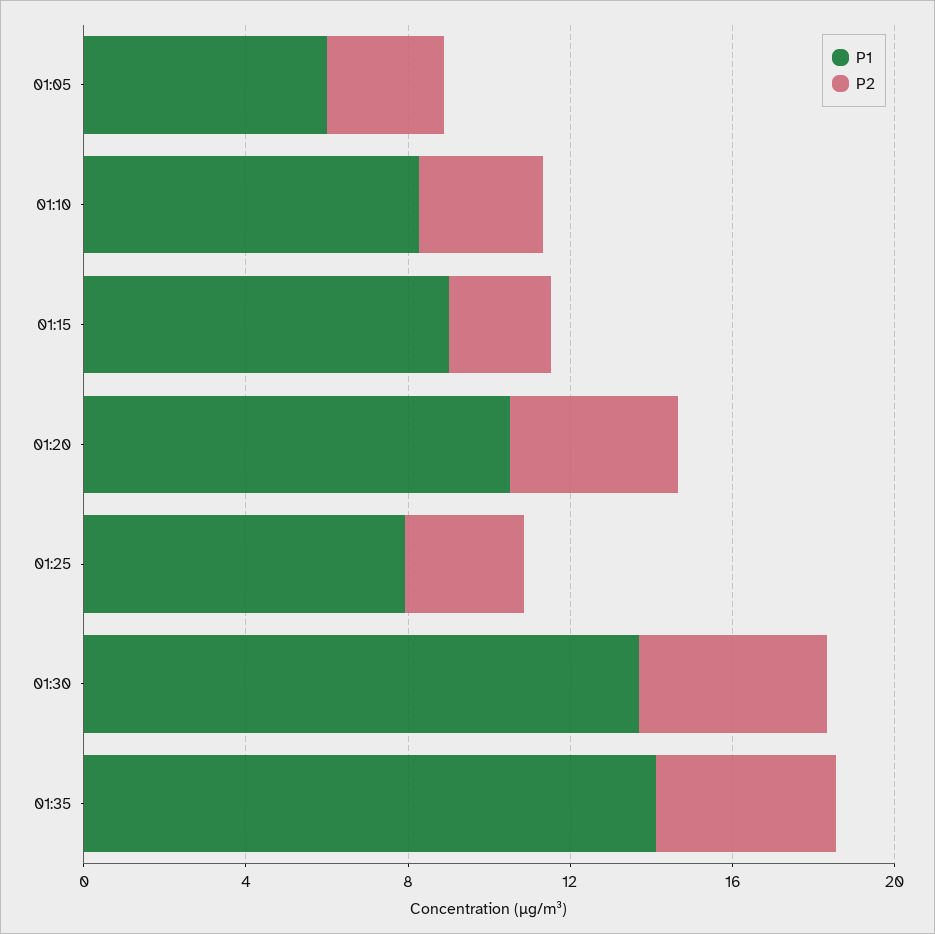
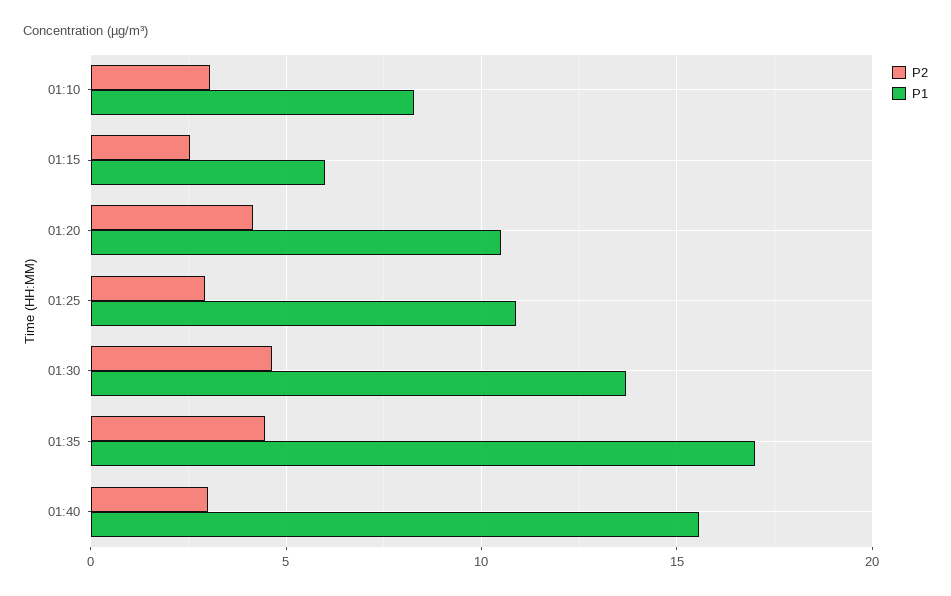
P1, 01:05: 6 -> none
P2, 01:05: 3 -> none
P1, 01:15: 9 -> 6
P1, 01:25: 8 -> 11
P1, 01:35: 14 -> 17
P2, 01:40: none -> 3
P1, 01:40: none -> 15.5

